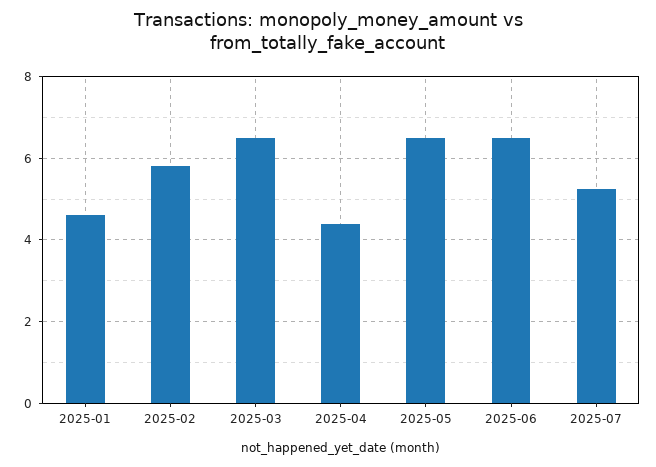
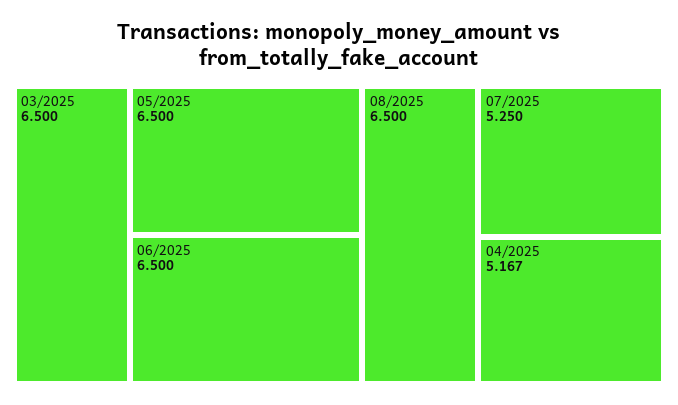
2025-01: 4.6 -> none
2025-02: 5.8 -> none
2025-04: 4.4 -> 5.167
08/2025: none -> 6.5

